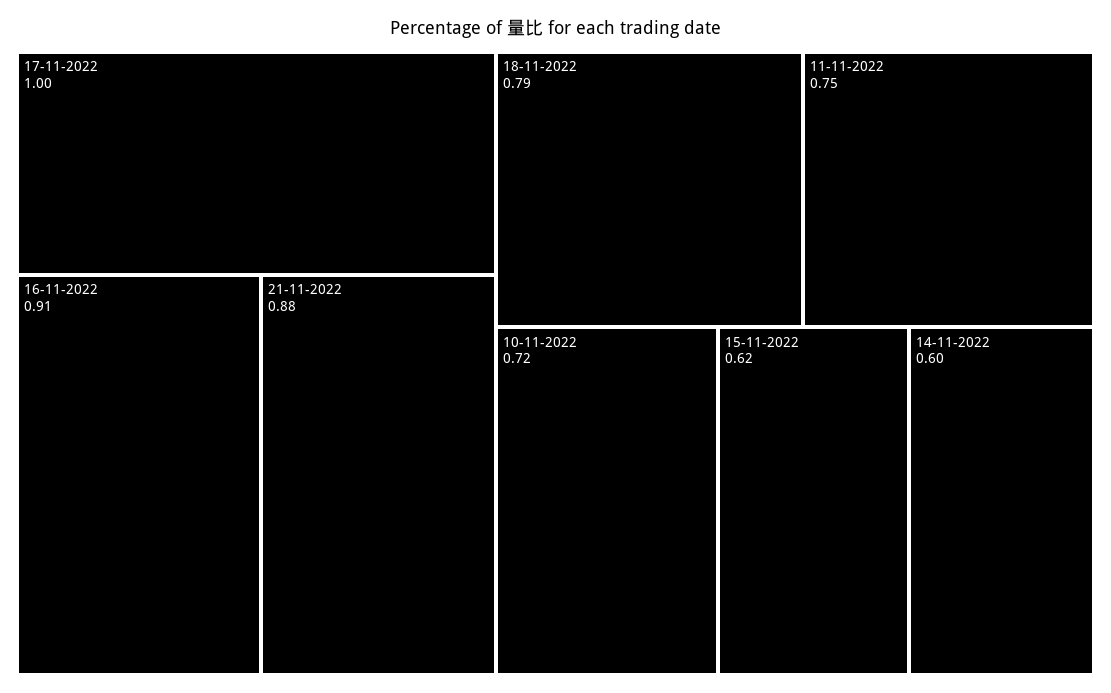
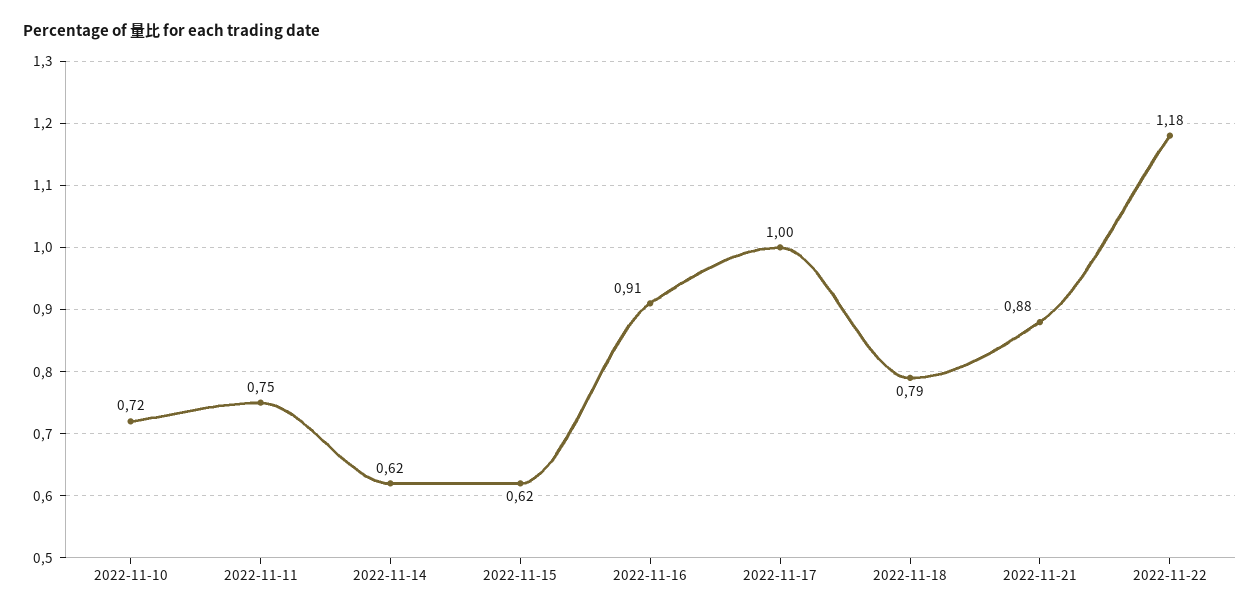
14-11-2022: 0.6 -> 0.62
2022-11-22: none -> 1.18

